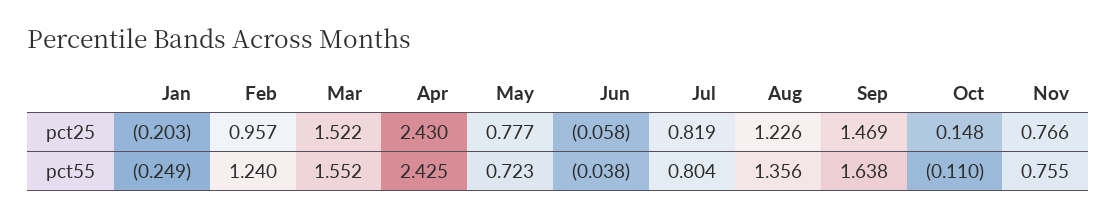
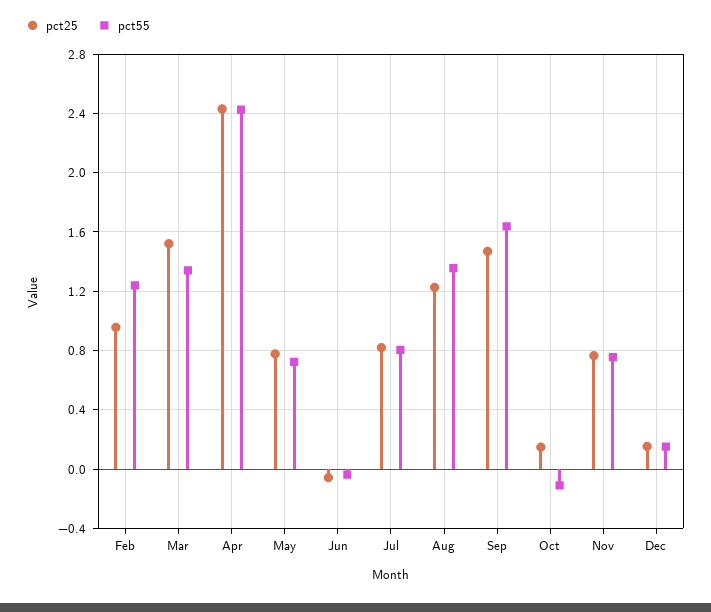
pct25, Jan: -0.203 -> none
pct55, Jan: -0.249 -> none
pct55, Mar: 1.552 -> 1.35
pct25, Dec: none -> 0.15
pct55, Dec: none -> 0.15

